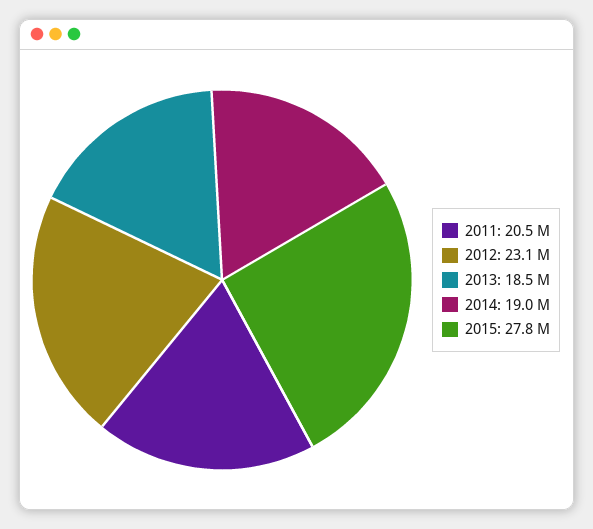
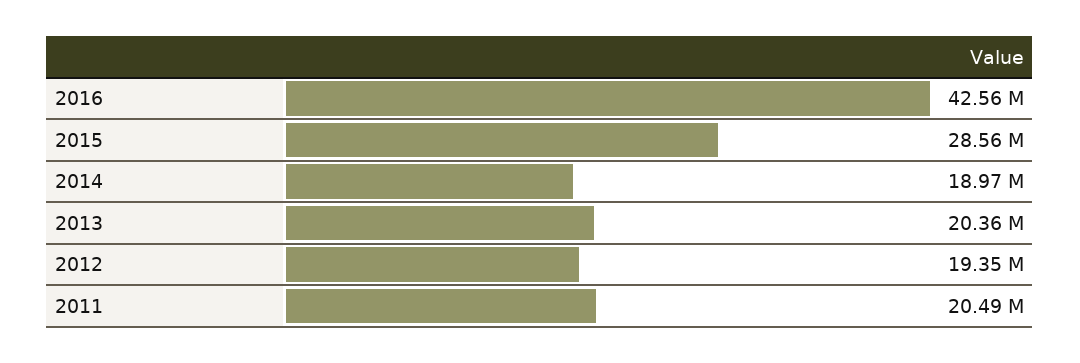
2012: 23100000 -> 19350000
2013: 18500000 -> 20360000
2015: 27800000 -> 28560000
2016: none -> 42560000

